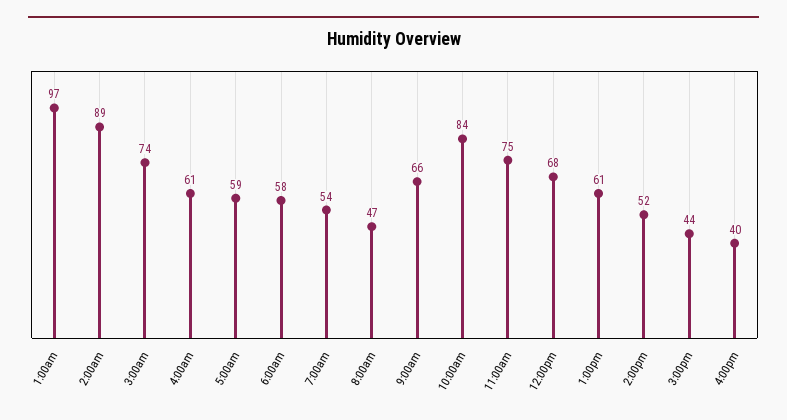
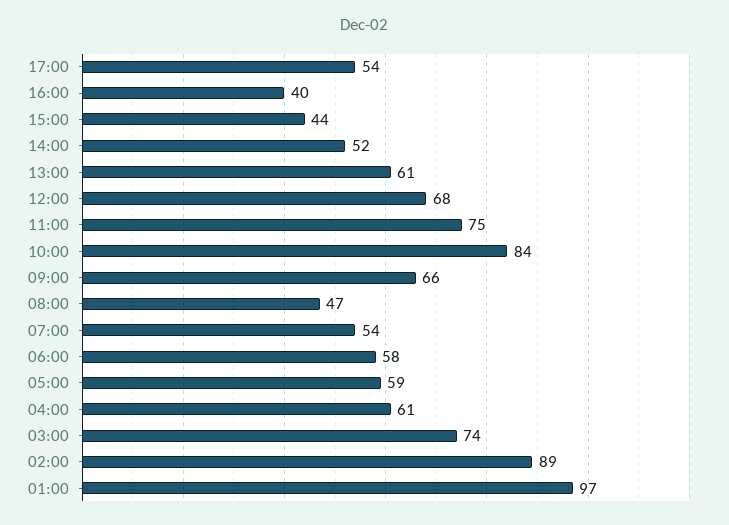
17:00: none -> 54

